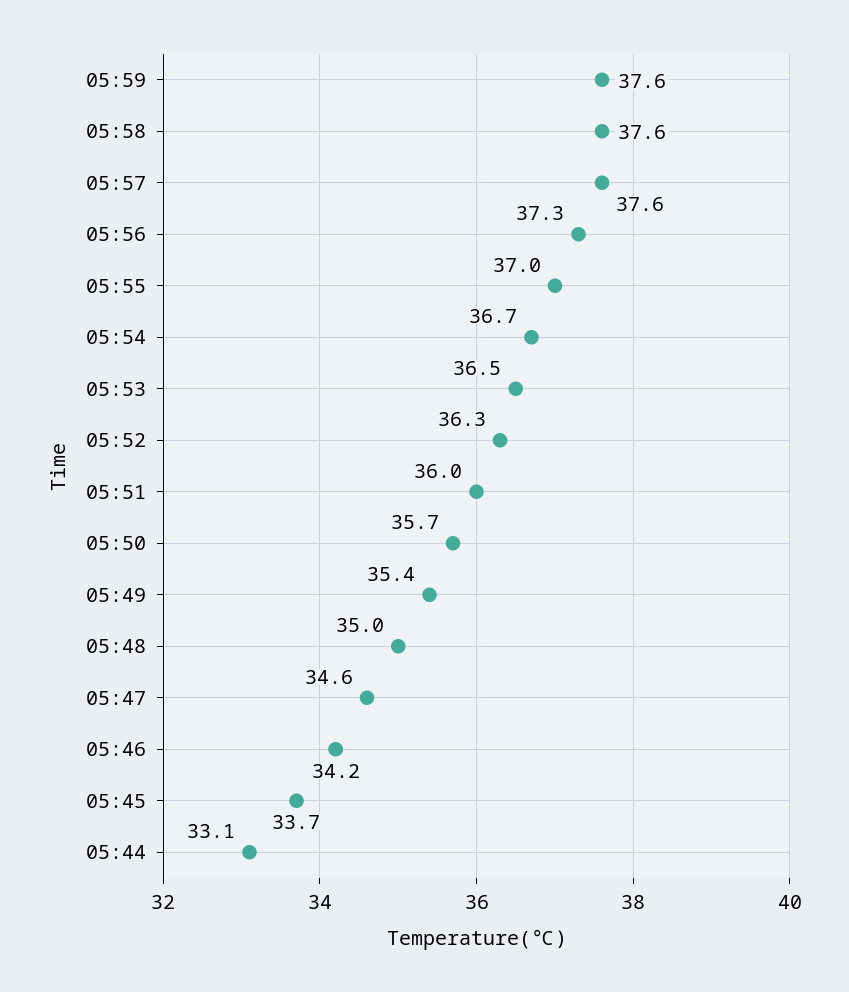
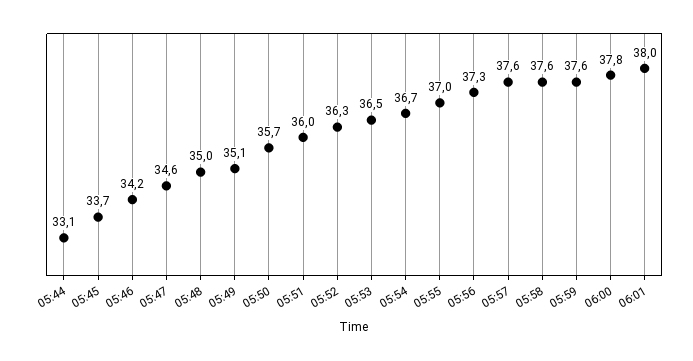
05:49: 35.4 -> 35.1
06:00: none -> 37.8
06:01: none -> 38

